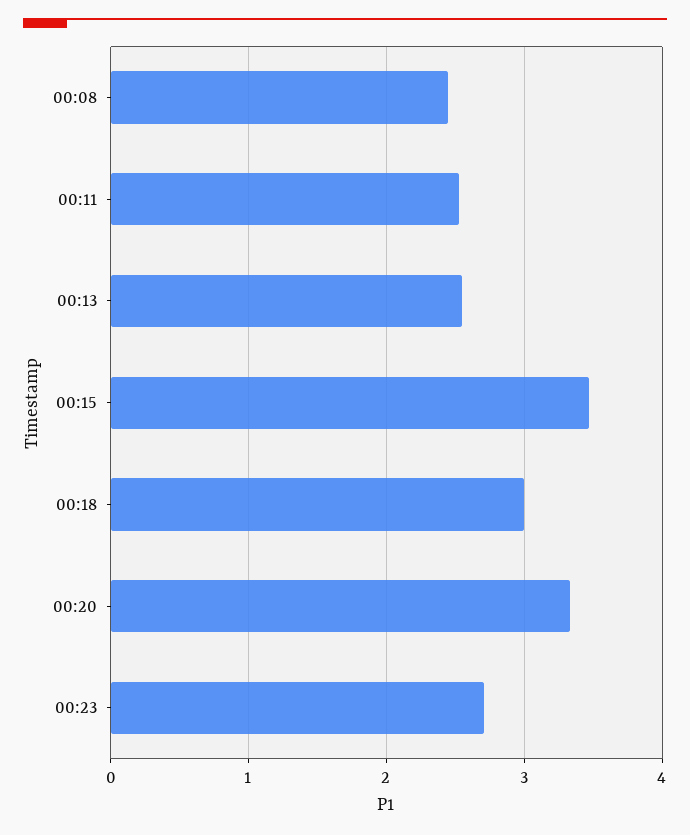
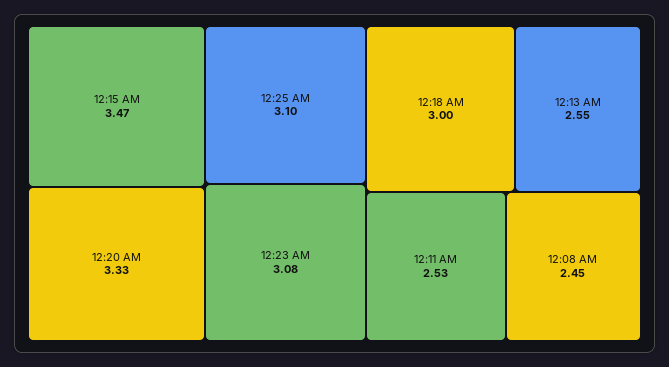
00:23: 2.7 -> 3.08
12:25 AM: none -> 3.1

